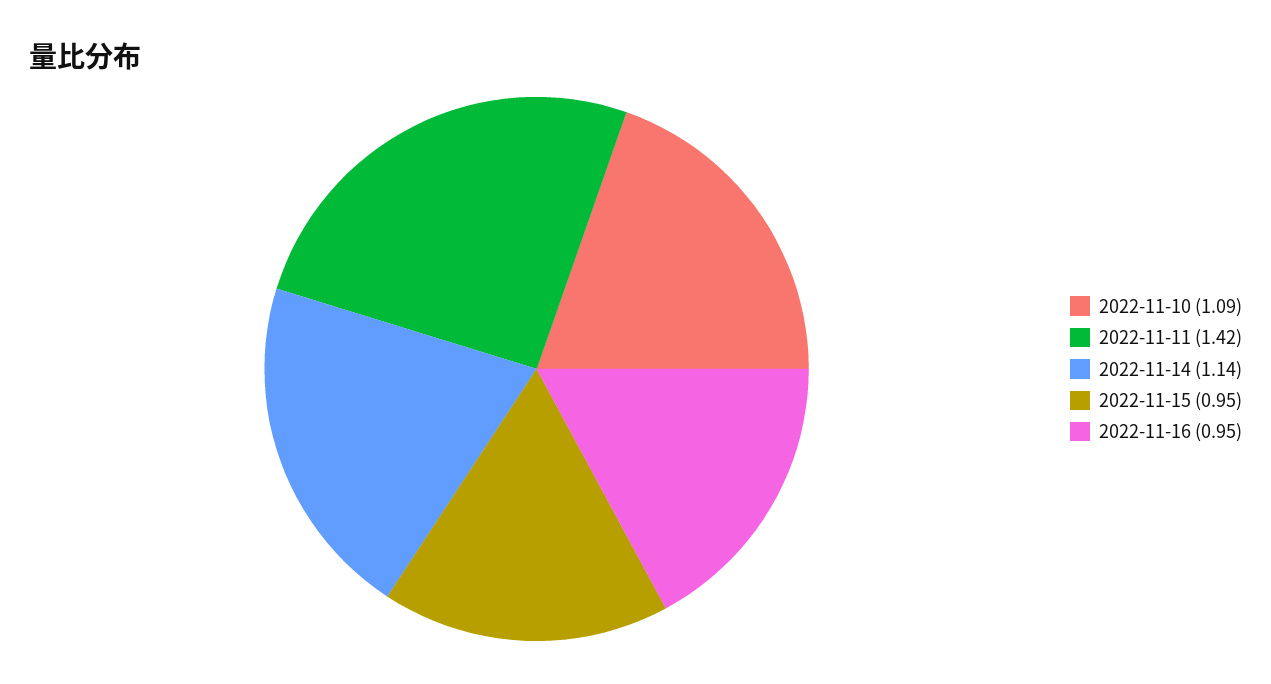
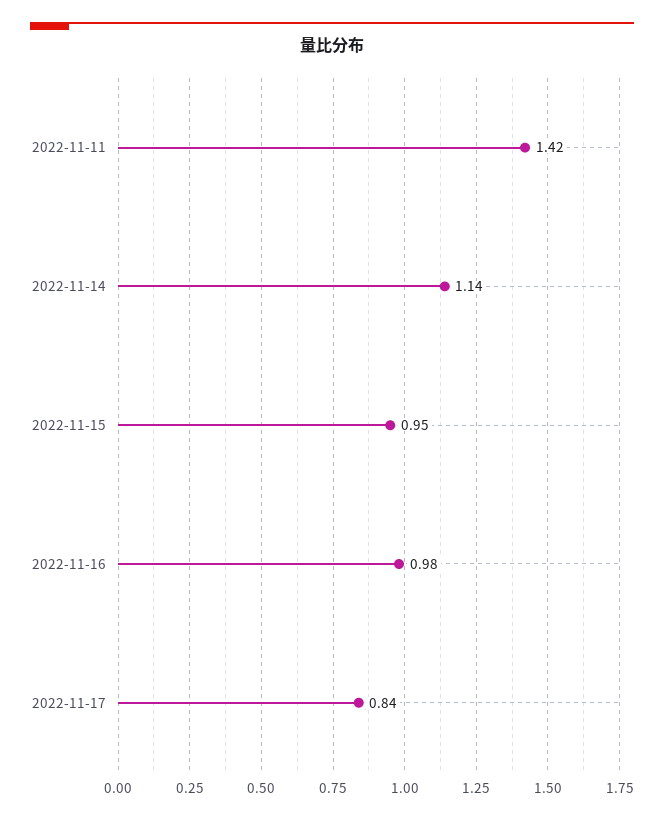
2022-11-10: 1.09 -> none
2022-11-16: 0.95 -> 0.98
2022-11-17: none -> 0.84

